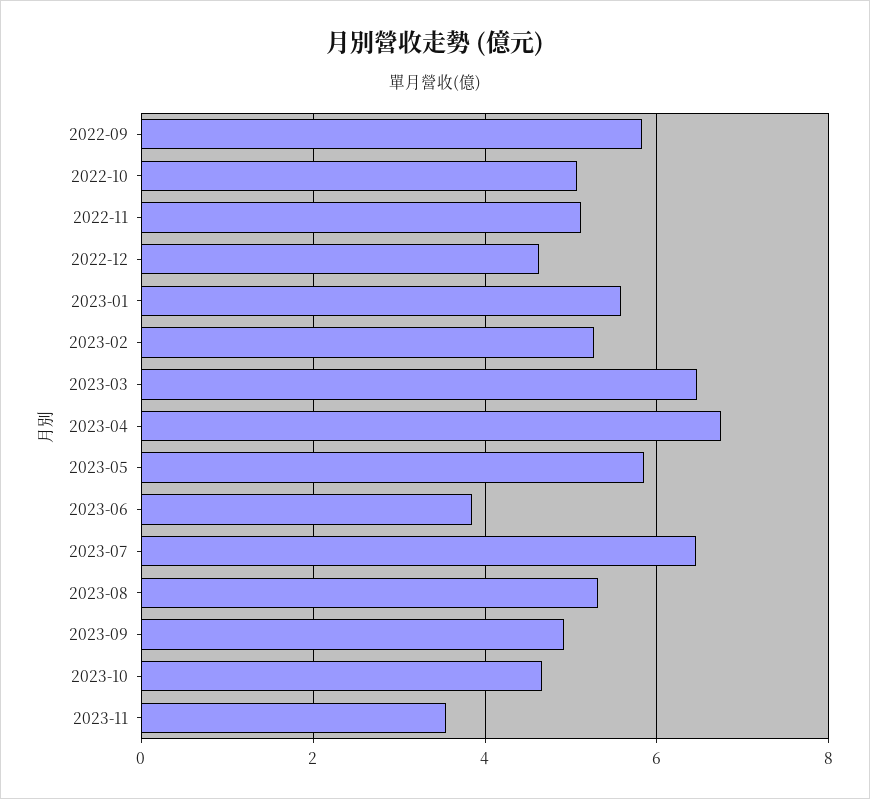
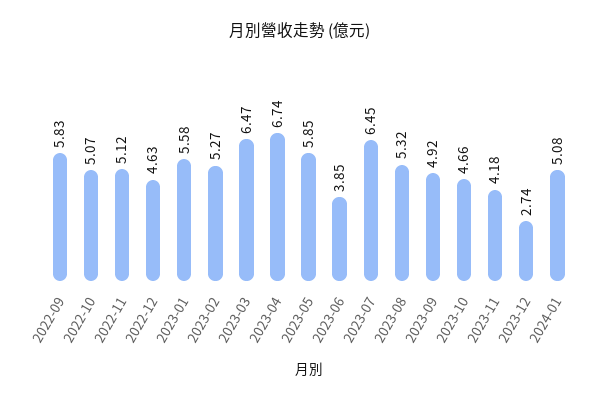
2023-11: 3.6 -> 4.18
2023-12: none -> 2.74
2024-01: none -> 5.08

